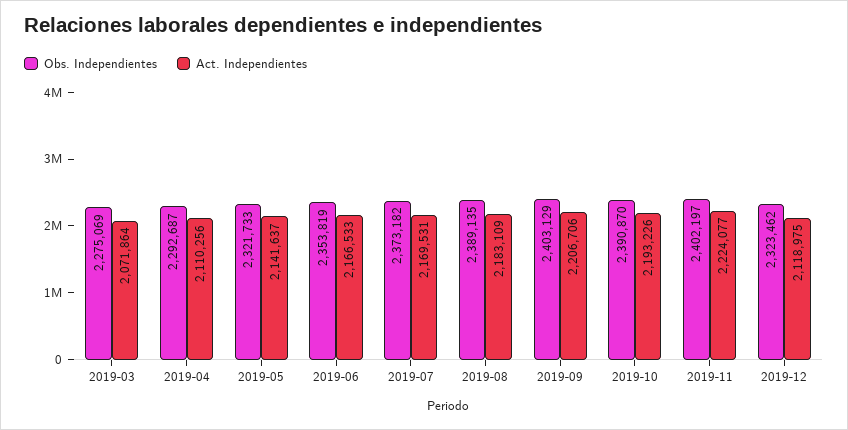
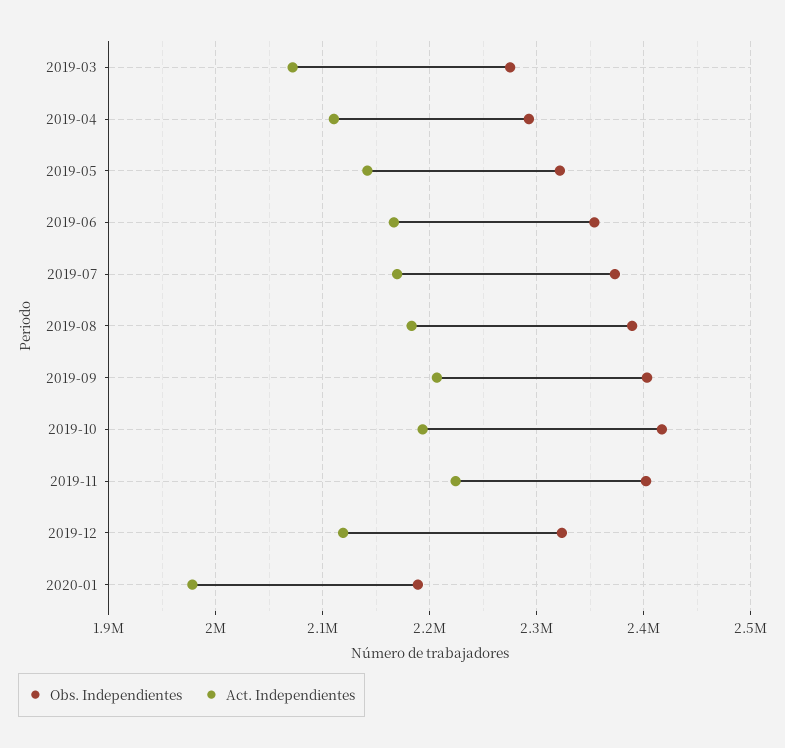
Obs. Independientes, 2019-10: 2390870 -> 2420000
Obs. Independientes, 2020-01: none -> 2190000
Act. Independientes, 2020-01: none -> 1980000

